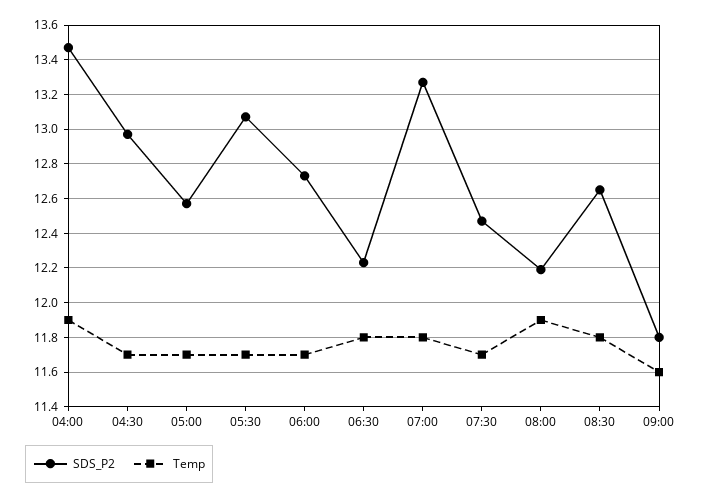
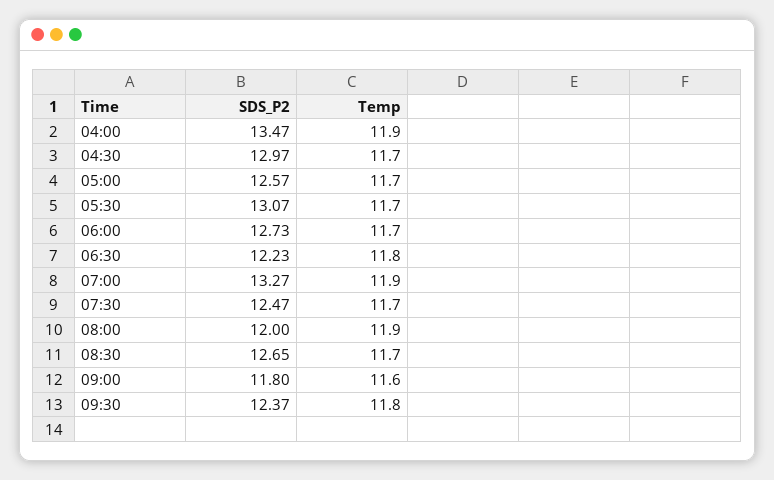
Temp, 07:00: 11.8 -> 11.9
SDS_P2, 08:00: 12.2 -> 12
Temp, 08:30: 11.8 -> 11.7
SDS_P2, 09:30: none -> 12.37
Temp, 09:30: none -> 11.8

